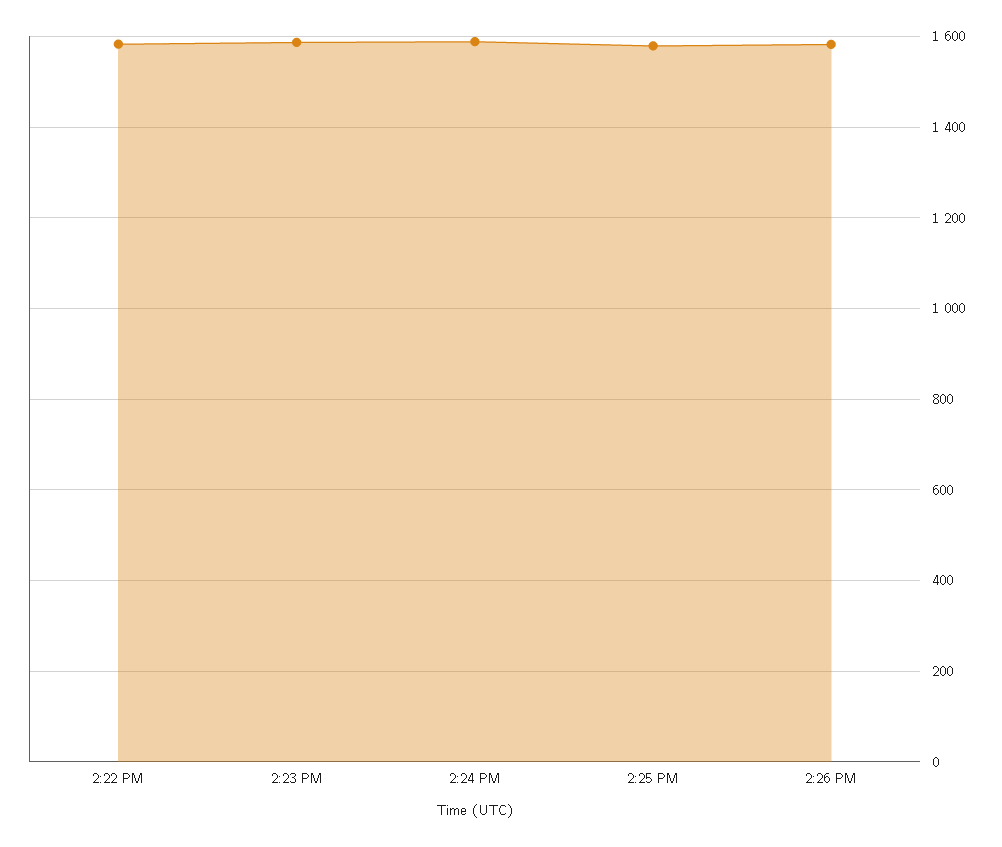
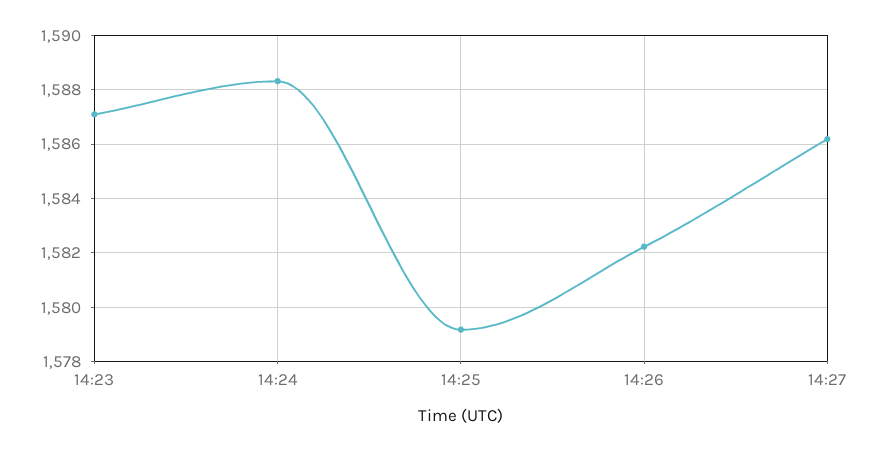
2:22 PM: 1580 -> none
14:27: none -> 1586.25

